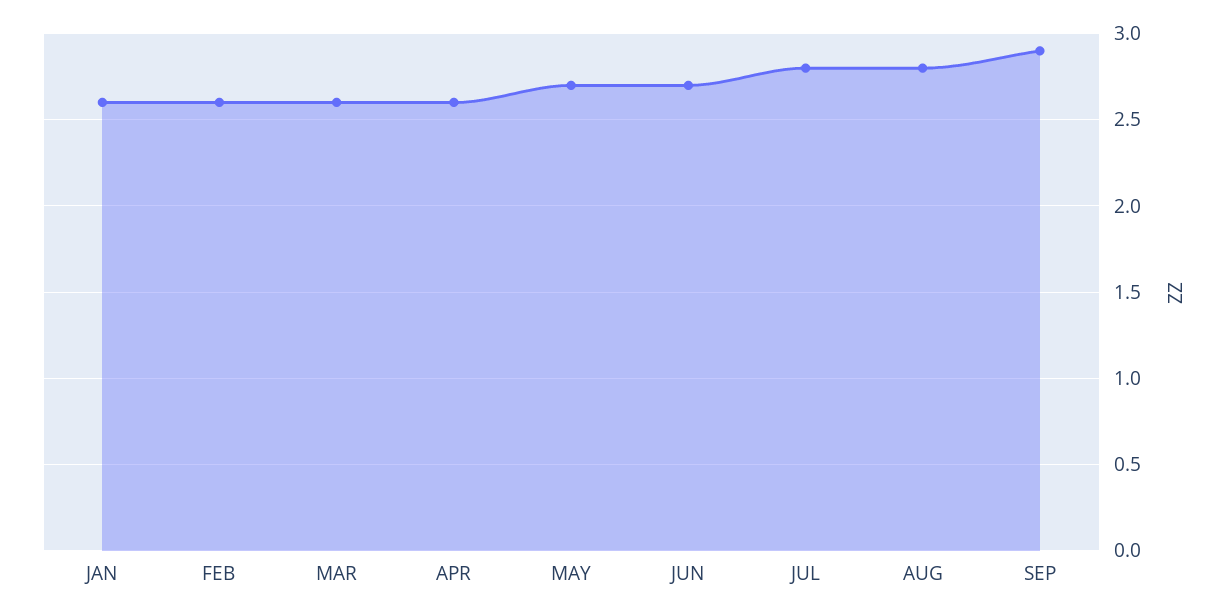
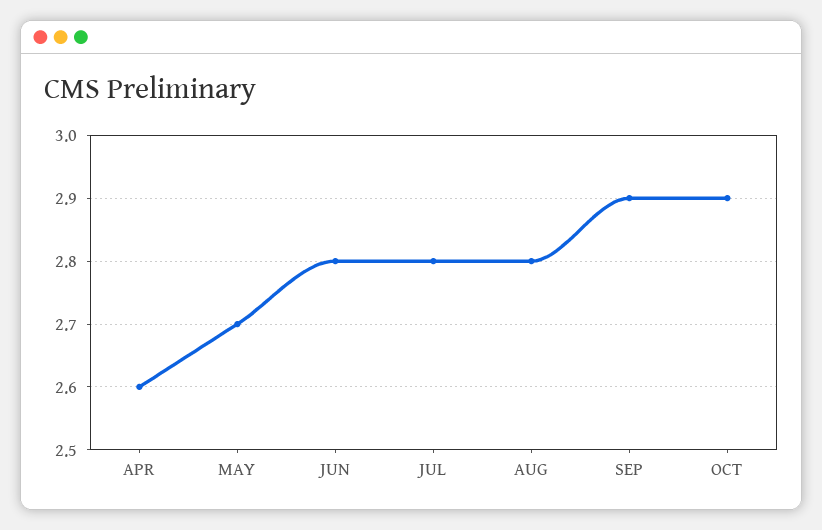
JAN: 2.6 -> none
FEB: 2.6 -> none
MAR: 2.6 -> none
JUN: 2.7 -> 2.8
OCT: none -> 2.9

